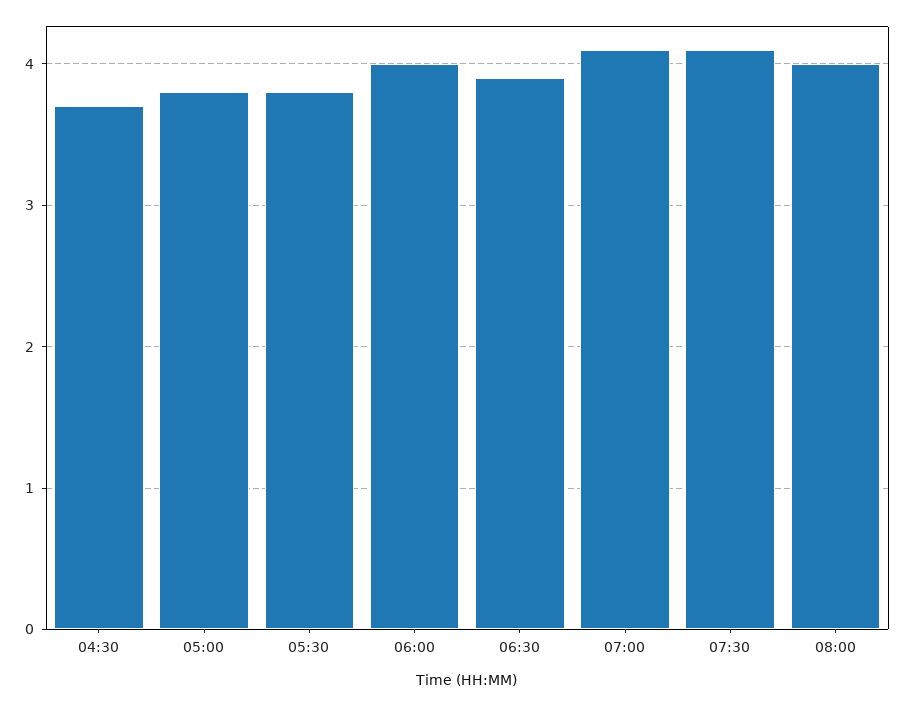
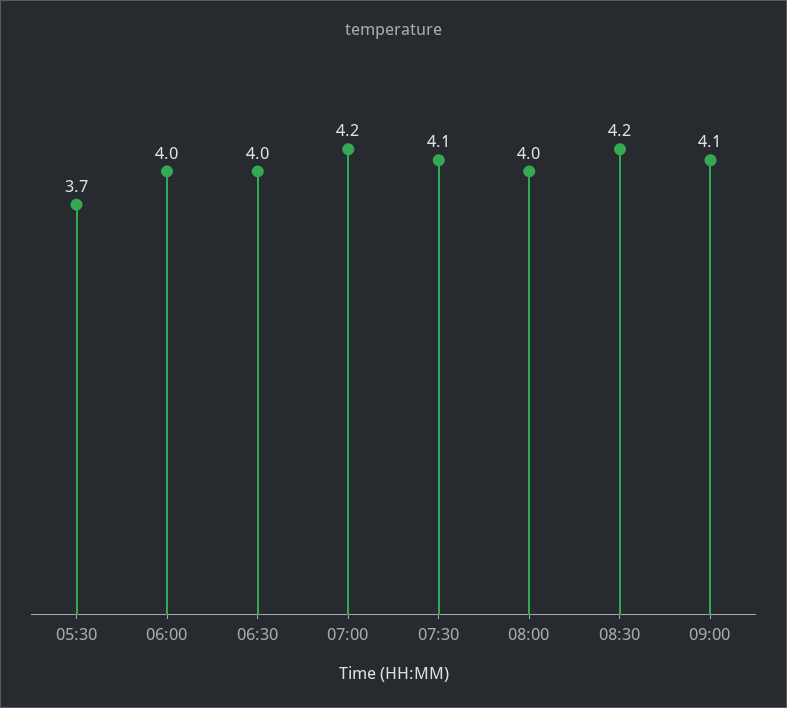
04:30: 3.7 -> none
05:00: 3.8 -> none
05:30: 3.8 -> 3.7
06:30: 3.9 -> 4
07:00: 4.1 -> 4.2
08:30: none -> 4.2
09:00: none -> 4.1

